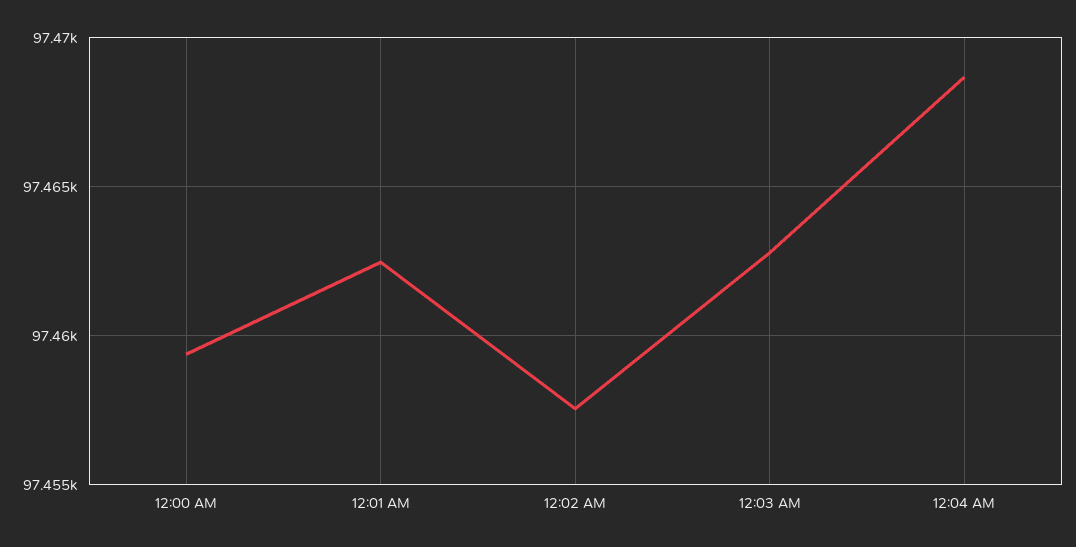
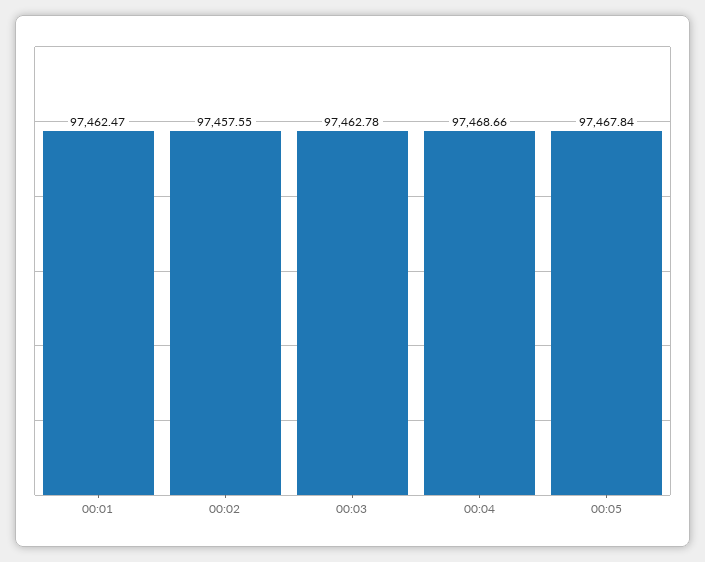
12:00 AM: 97459.5 -> none
00:05: none -> 97467.84

